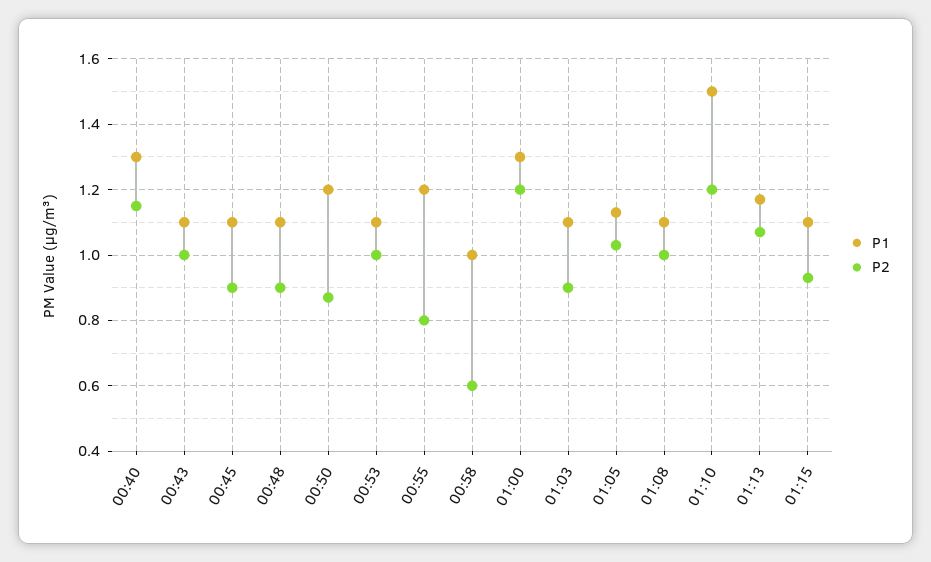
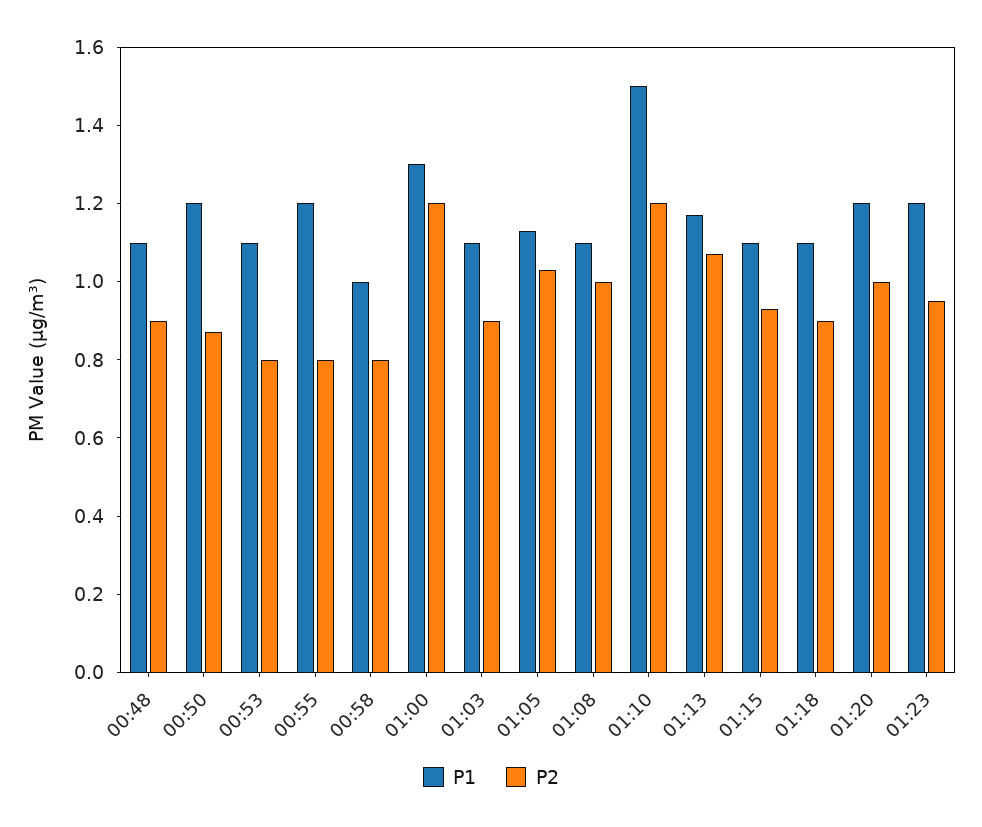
P1, 00:40: 1.3 -> none
P2, 00:40: 1.15 -> none
P1, 00:43: 1.1 -> none
P2, 00:43: 1 -> none
P1, 00:45: 1.1 -> none
P2, 00:45: 0.9 -> none
P2, 00:53: 1 -> 0.8
P2, 00:58: 0.6 -> 0.8
P1, 01:18: none -> 1.1
P2, 01:18: none -> 0.9
P1, 01:20: none -> 1.2
P2, 01:20: none -> 1
P1, 01:23: none -> 1.2
P2, 01:23: none -> 0.95

